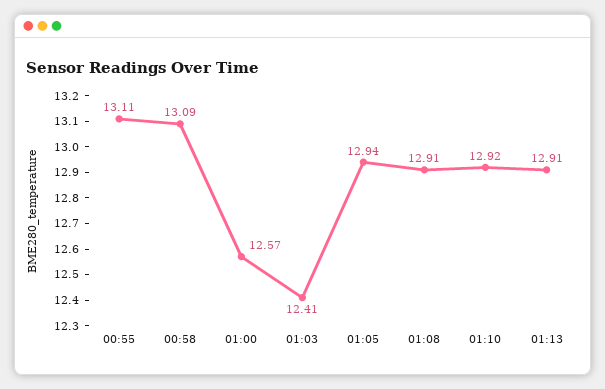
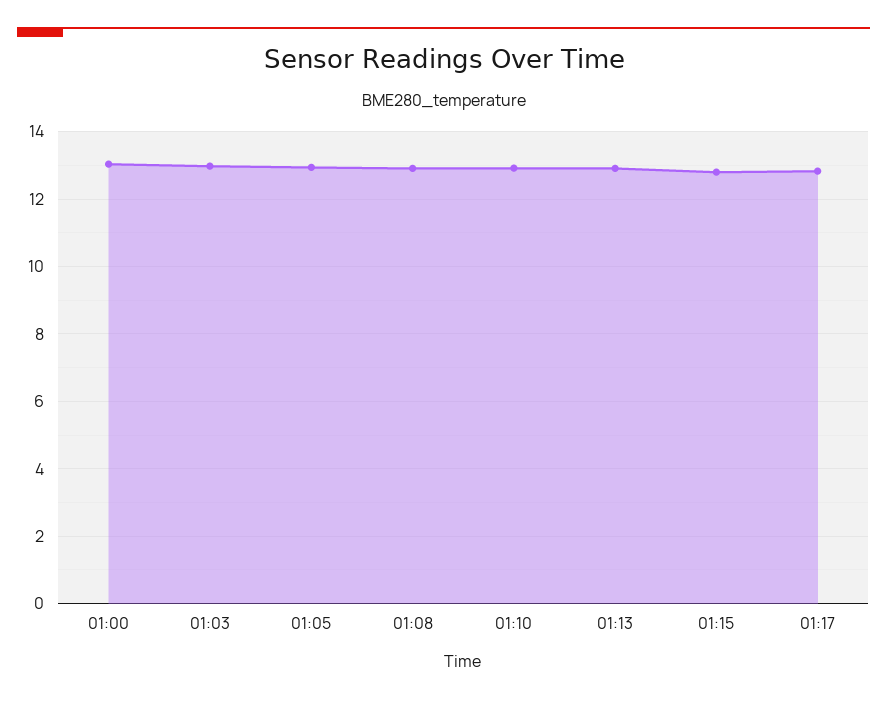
00:55: 13.11 -> none
00:58: 13.09 -> none
01:00: 12.57 -> 13
01:03: 12.41 -> 13
01:15: none -> 12.8
01:17: none -> 12.8

